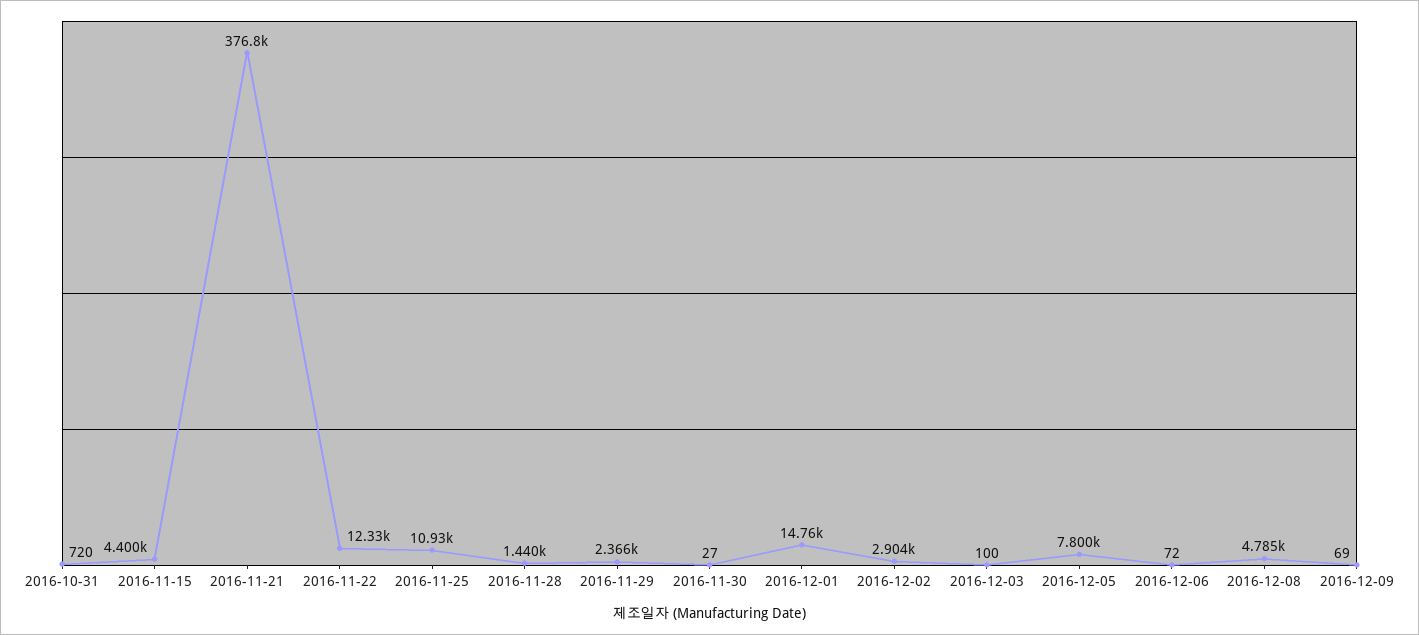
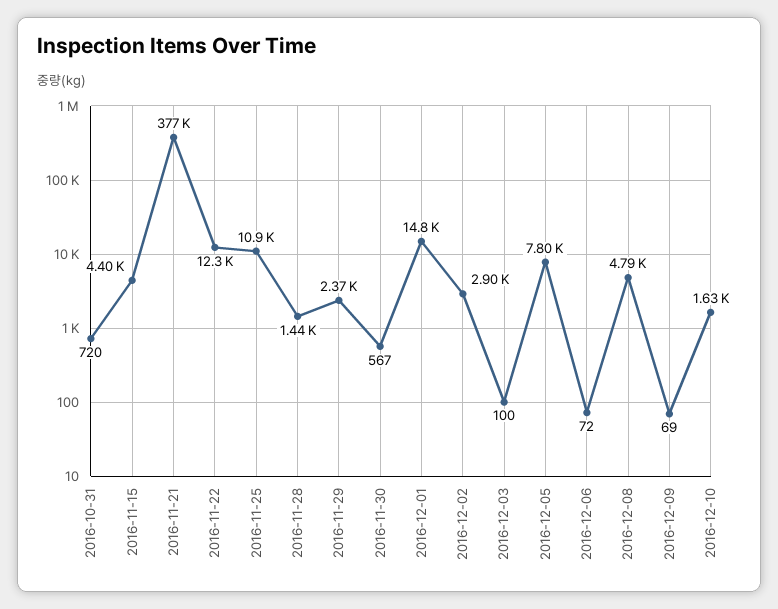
2016-11-30: 27 -> 567
2016-12-10: none -> 1630

